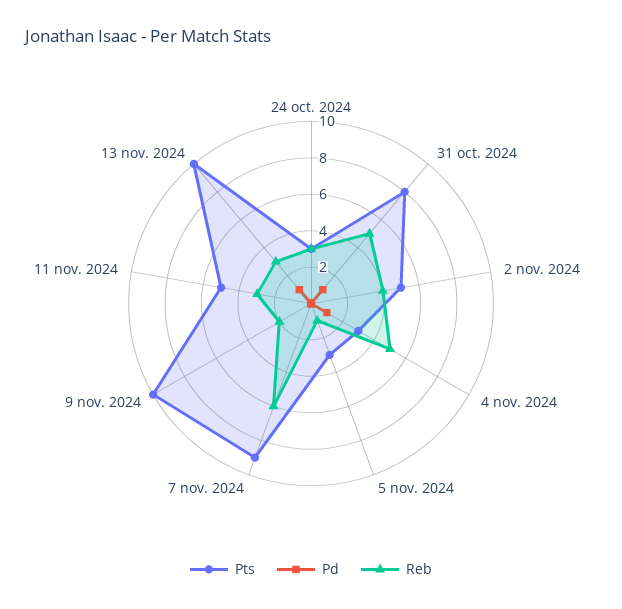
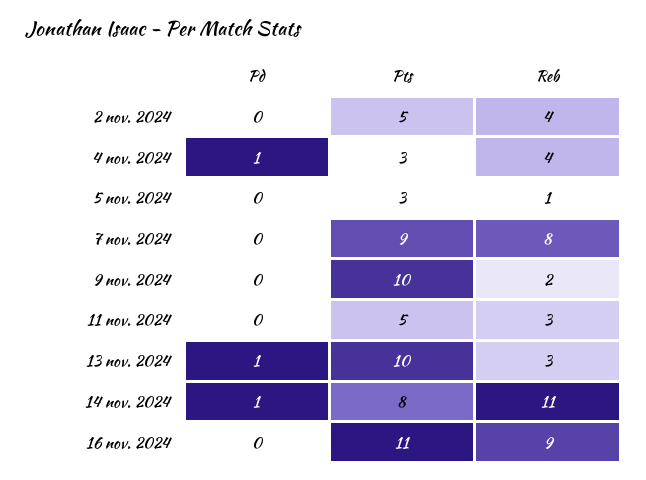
Pts, 24 oct. 2024: 3 -> none
Pd, 24 oct. 2024: 0 -> none
Reb, 24 oct. 2024: 3 -> none
Pts, 31 oct. 2024: 8 -> none
Pd, 31 oct. 2024: 1 -> none
Reb, 31 oct. 2024: 5 -> none
Reb, 4 nov. 2024: 5 -> 4
Reb, 7 nov. 2024: 6 -> 8
Pd, 14 nov. 2024: none -> 1
Pts, 14 nov. 2024: none -> 8
Reb, 14 nov. 2024: none -> 11
Pd, 16 nov. 2024: none -> 0
Pts, 16 nov. 2024: none -> 11
Reb, 16 nov. 2024: none -> 9

